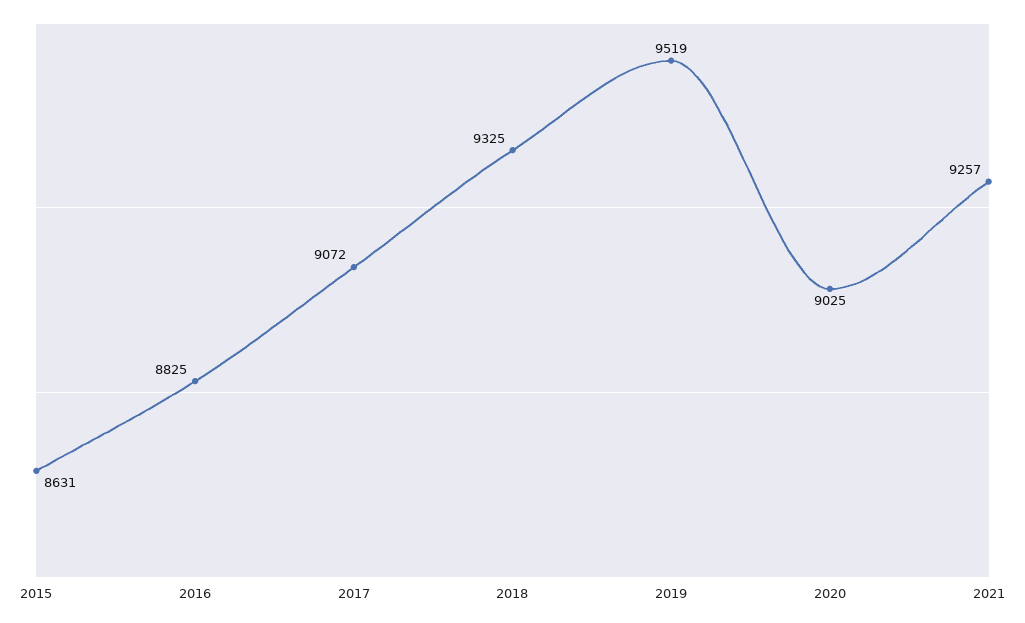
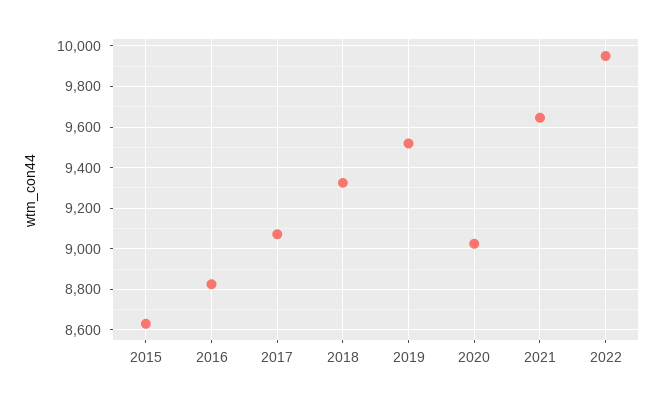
2021: 9257 -> 9650
2022: none -> 9950

